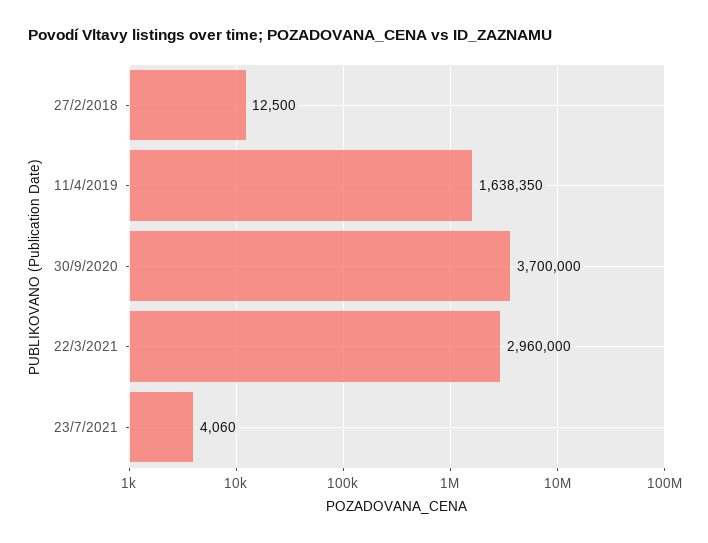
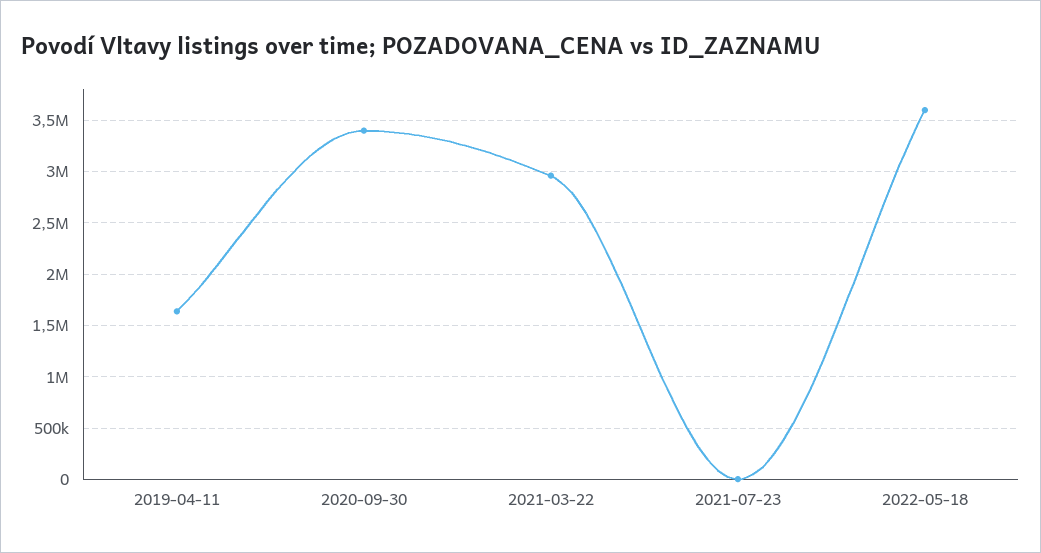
27/2/2018: 12500 -> none
30/9/2020: 3700000 -> 3400000
2022-05-18: none -> 3600000

